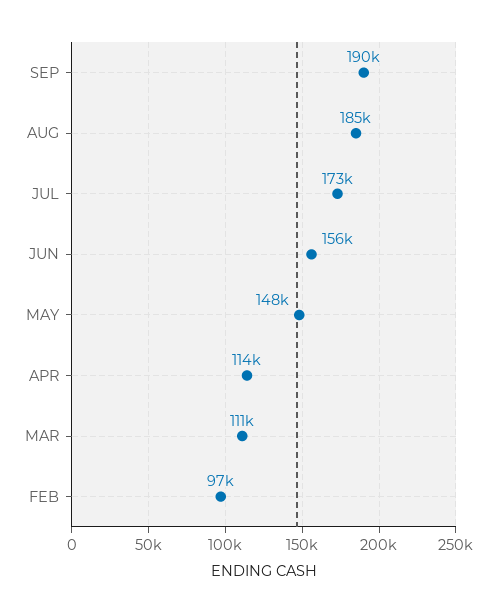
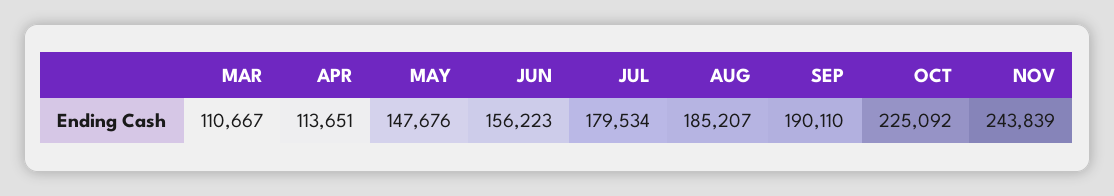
JUL: 173000 -> 179534
FEB: 97000 -> none
OCT: none -> 225092
NOV: none -> 243839

